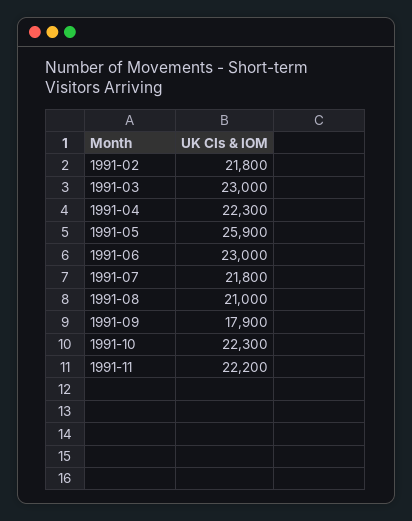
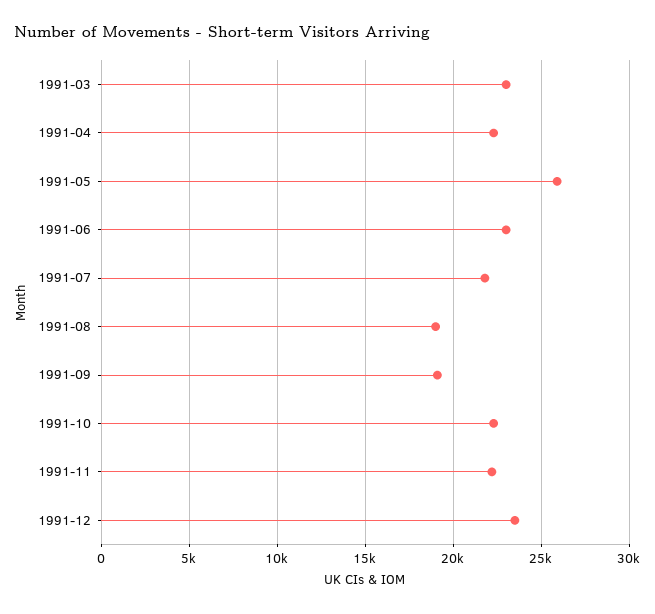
1991-02: 21800 -> none
1991-08: 21000 -> 19000
1991-09: 17900 -> 19000
1991-12: none -> 23500

